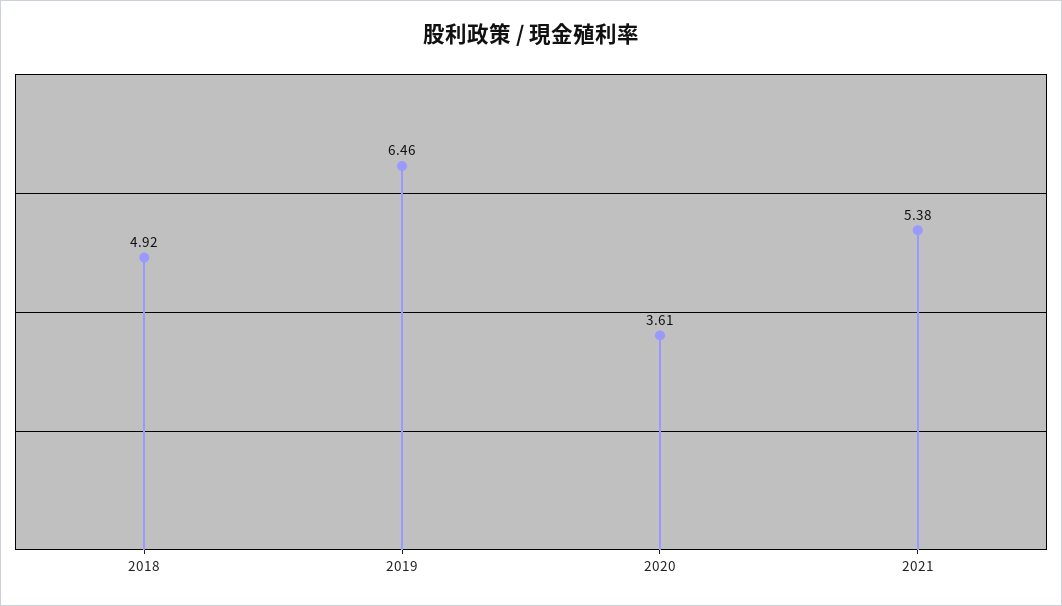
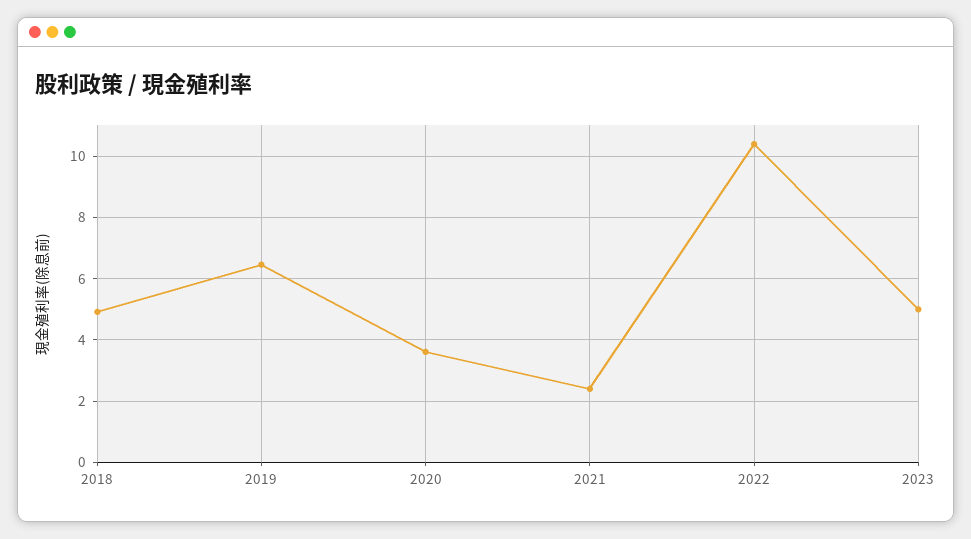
2021: 5.38 -> 2.4
2022: none -> 10.4
2023: none -> 5

